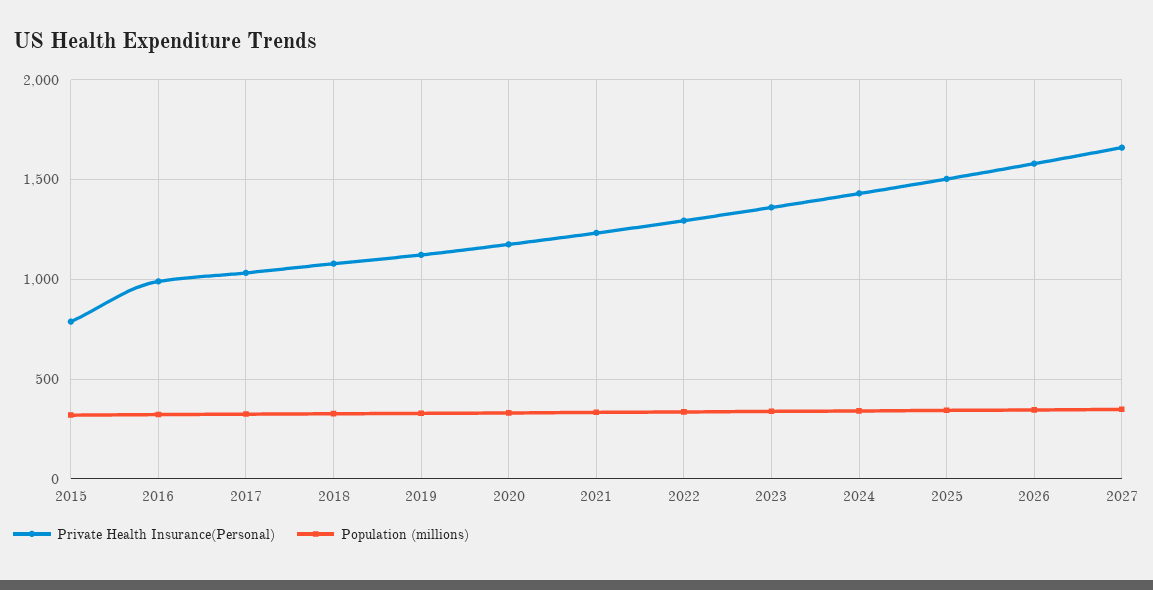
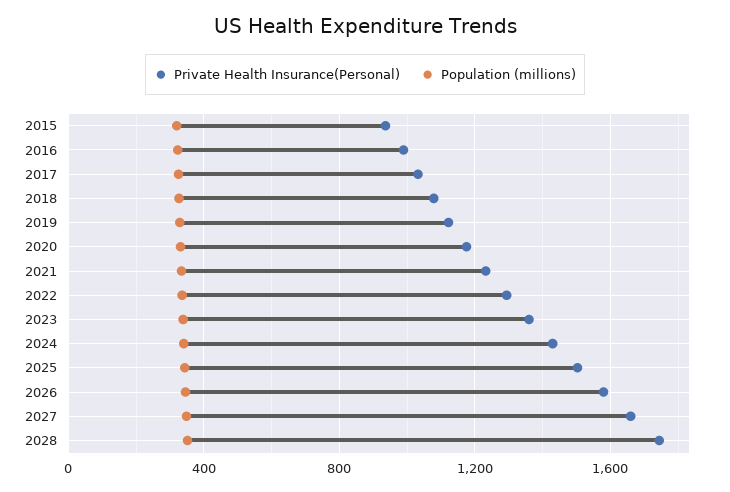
Private Health Insurance(Personal), 2015: 800 -> 950
Private Health Insurance(Personal), 2028: none -> 1750
Population (millions), 2028: none -> 350

